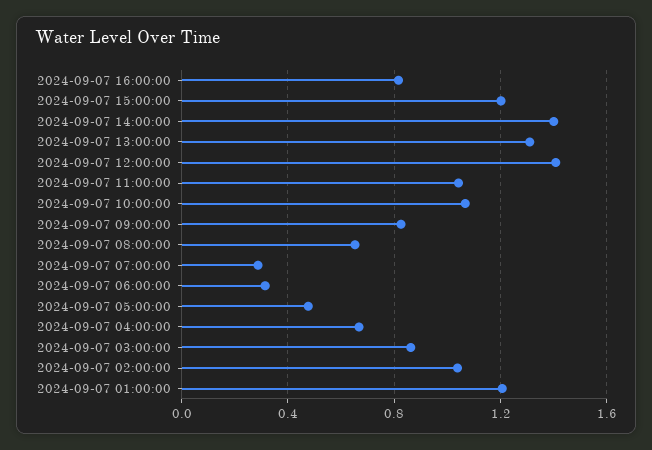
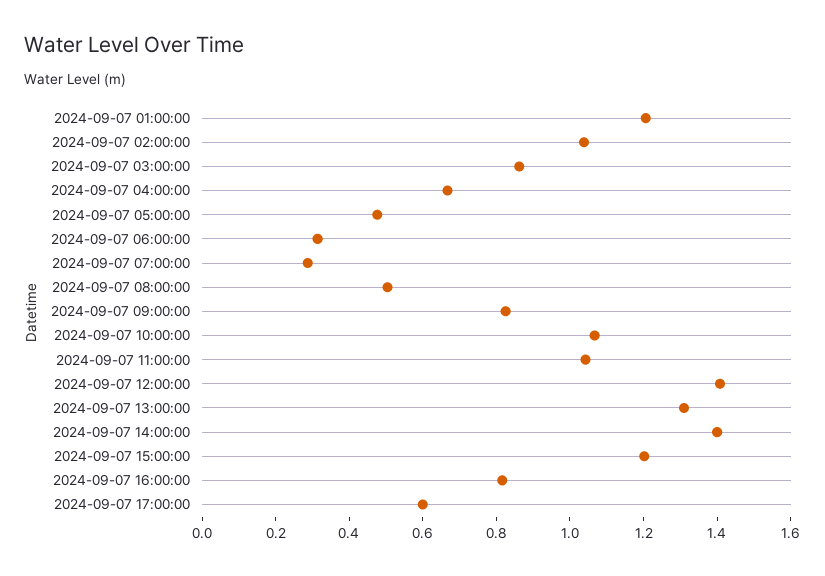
2024-09-07 08:00:00: 0.65 -> 0.5
2024-09-07 17:00:00: none -> 0.6

